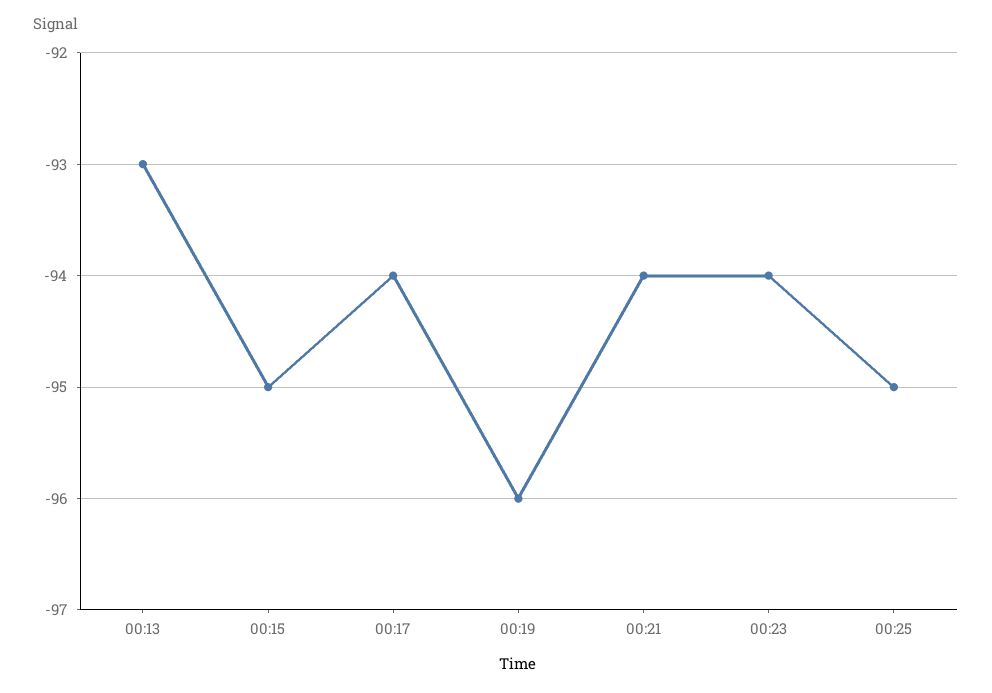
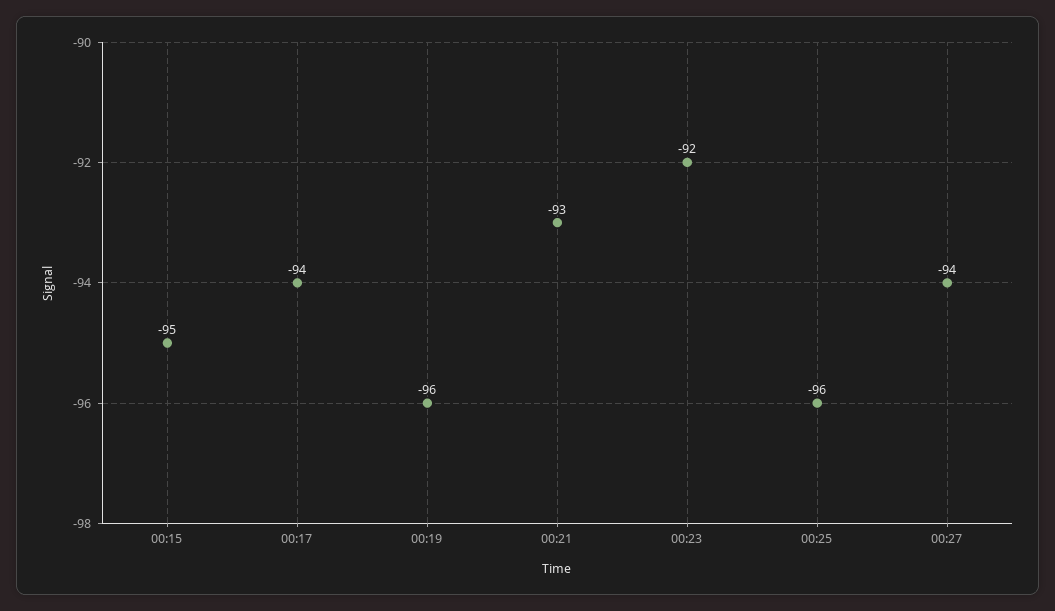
00:13: -93 -> none
00:21: -94 -> -93
00:23: -94 -> -92
00:25: -95 -> -96
00:27: none -> -94

